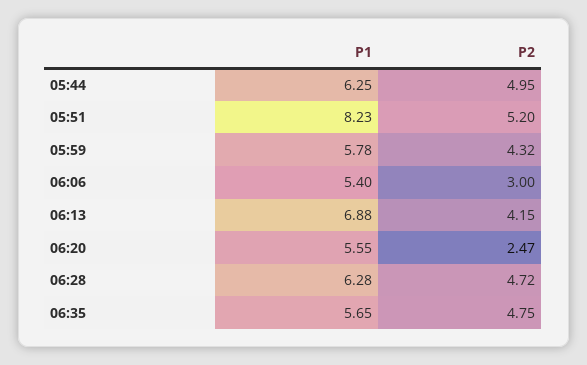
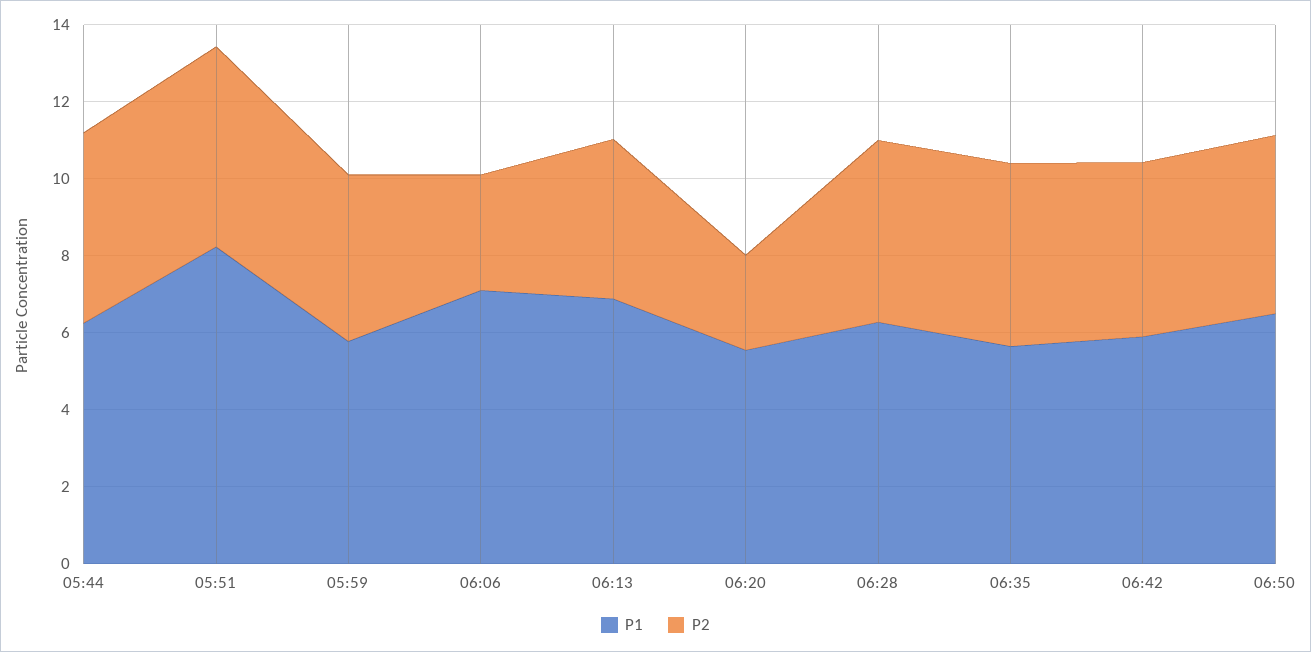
P1, 06:06: 5.4 -> 7
P1, 06:42: none -> 6
P2, 06:42: none -> 4.5
P1, 06:50: none -> 6.5
P2, 06:50: none -> 4.5

